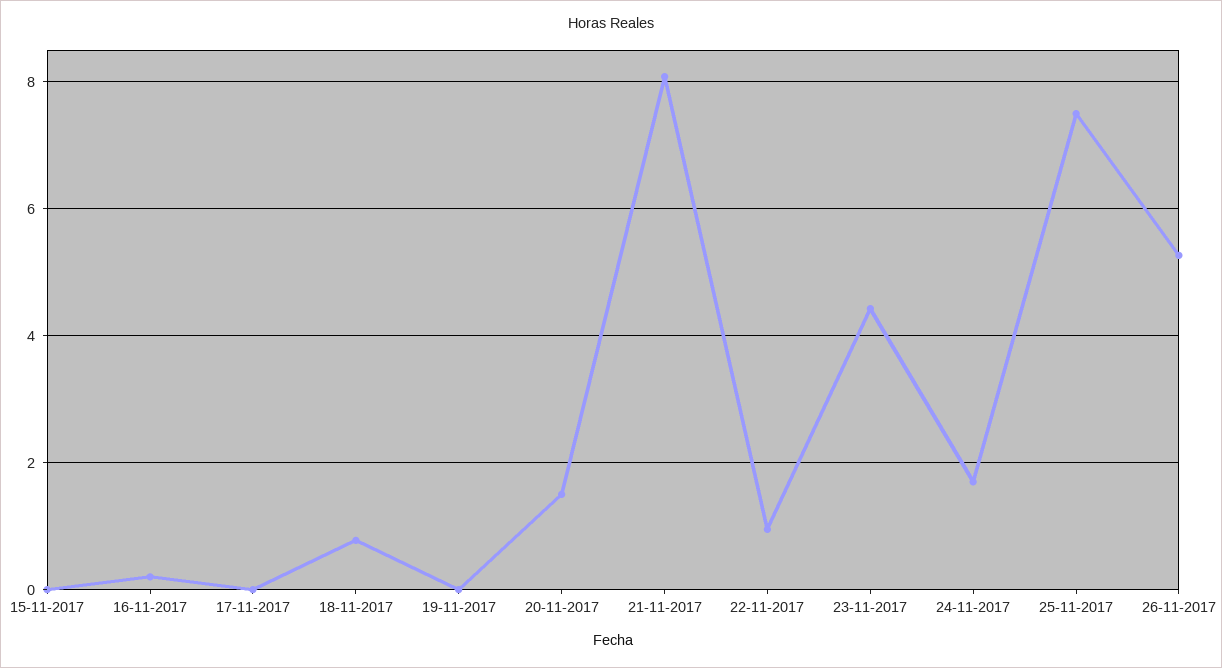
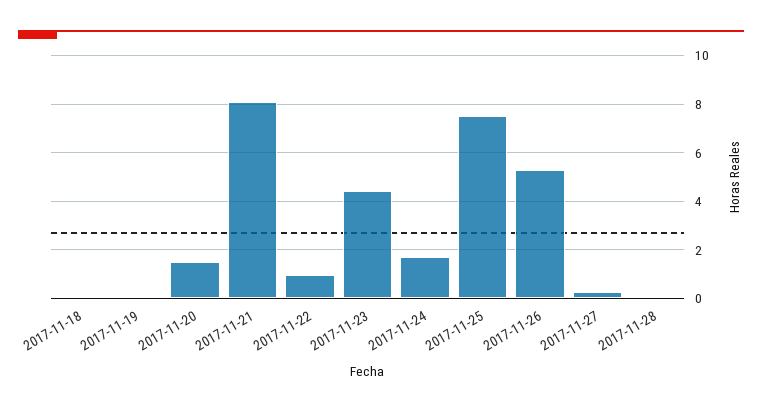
15-11-2017: 0 -> none
16-11-2017: 0.2 -> none
17-11-2017: 0 -> none
18-11-2017: 0.8 -> 0
2017-11-27: none -> 0.25
2017-11-28: none -> 0

